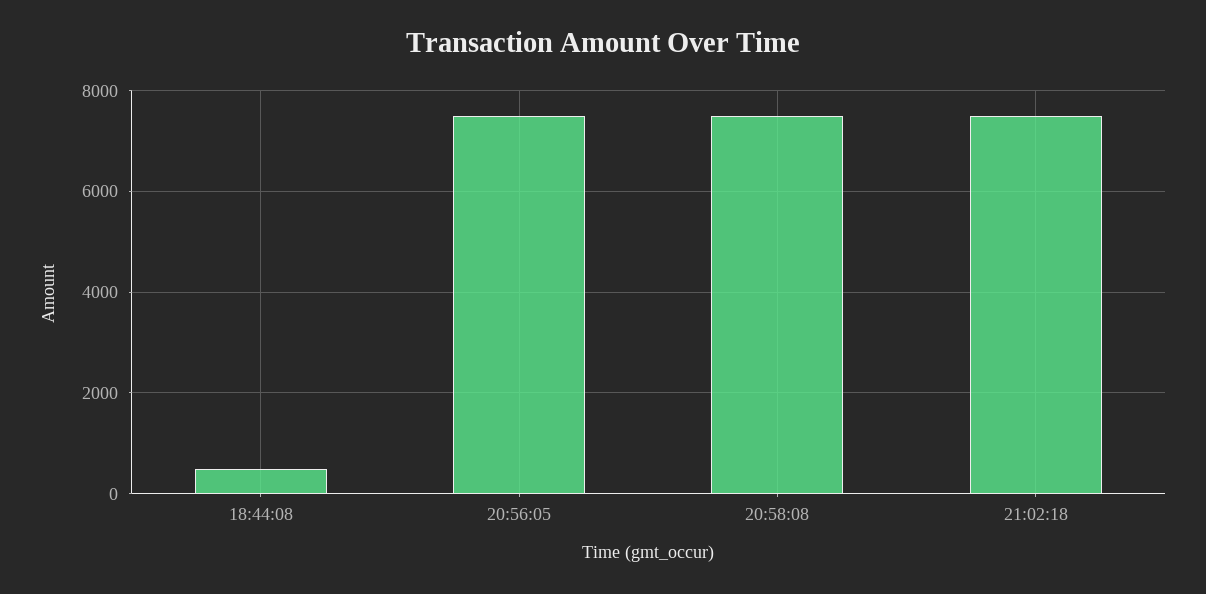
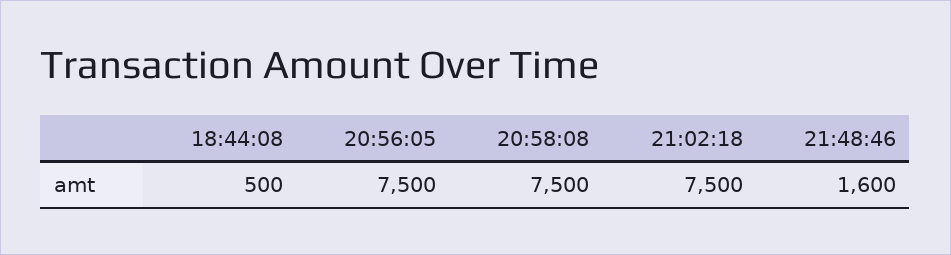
21:48:46: none -> 1600

